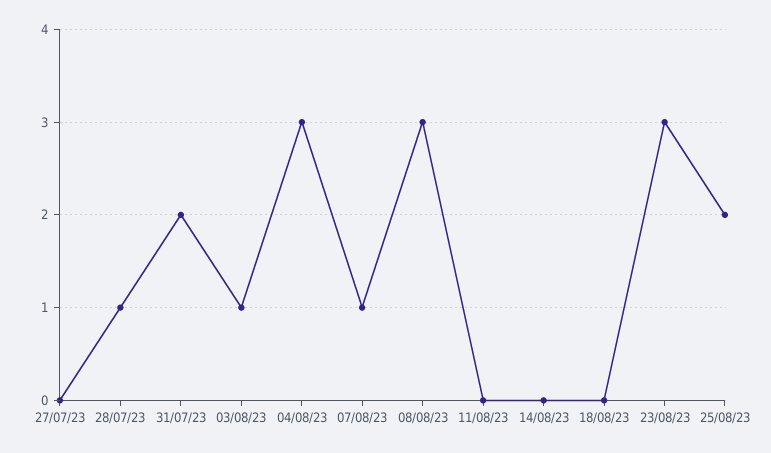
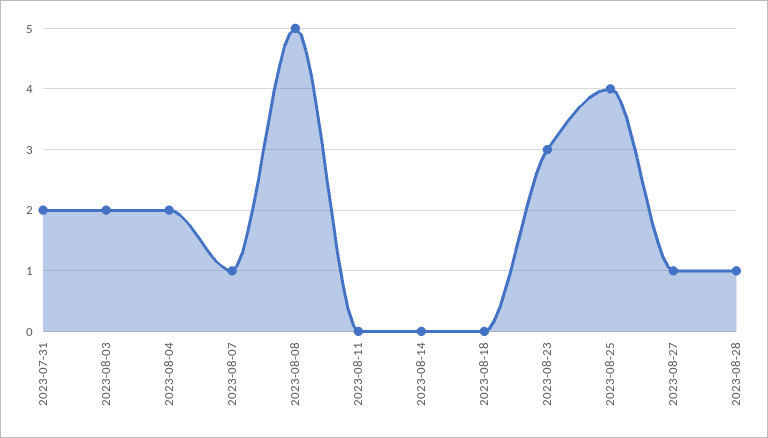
27/07/23: 0 -> none
28/07/23: 1 -> none
03/08/23: 1 -> 2
04/08/23: 3 -> 2
08/08/23: 3 -> 5
25/08/23: 2 -> 4
2023-08-27: none -> 1
2023-08-28: none -> 1

